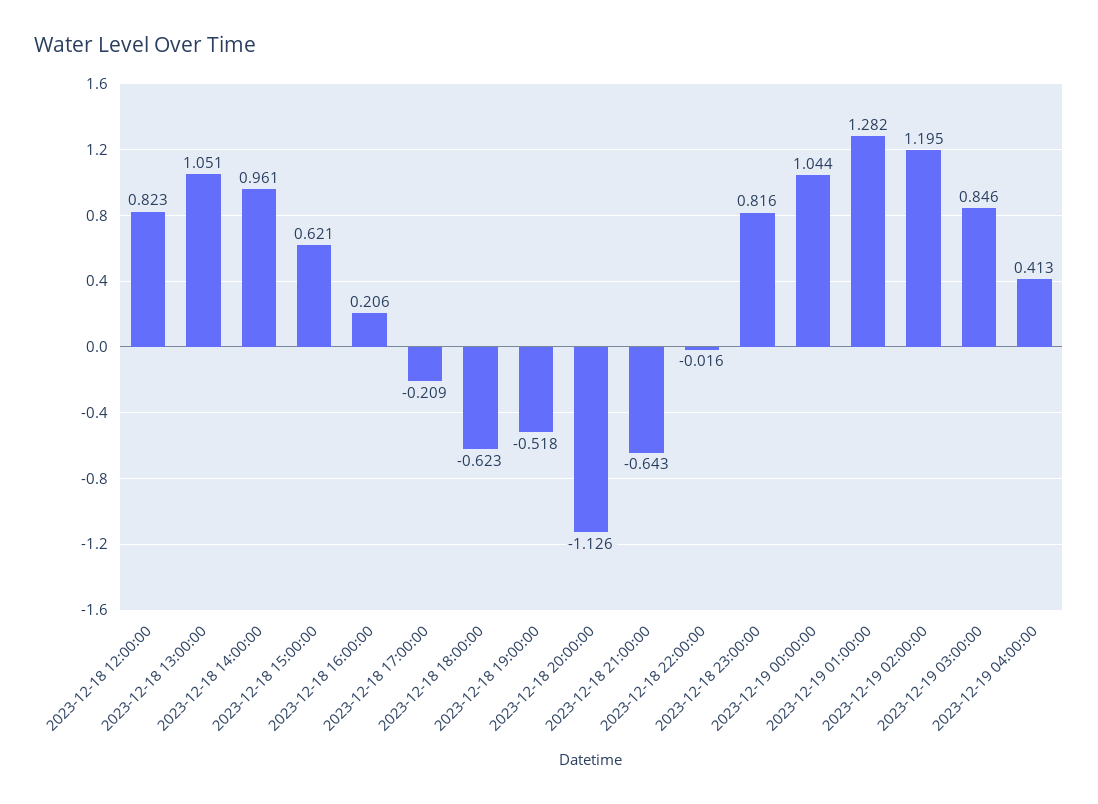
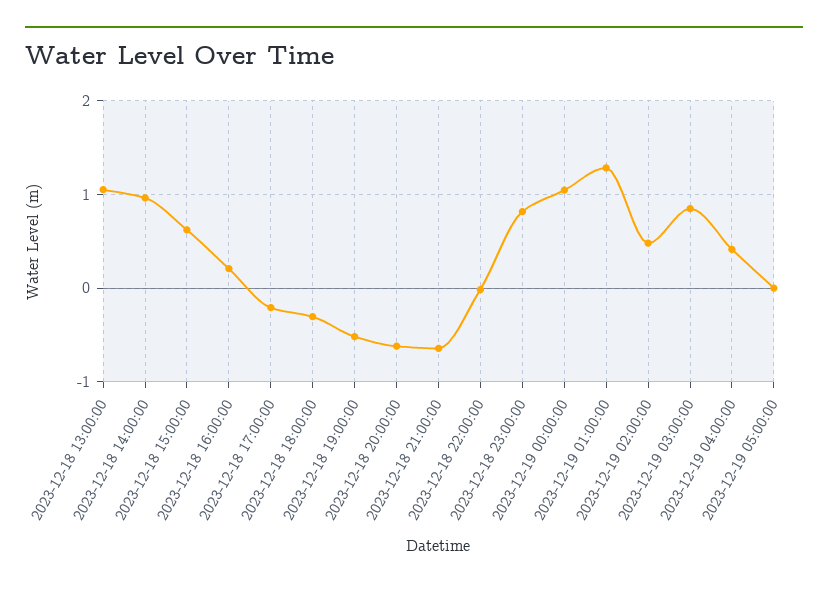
2023-12-18 12:00:00: 0.823 -> none
2023-12-18 18:00:00: -0.623 -> -0.3
2023-12-18 20:00:00: -1.126 -> -0.6
2023-12-19 02:00:00: 1.195 -> 0.5
2023-12-19 05:00:00: none -> 0

